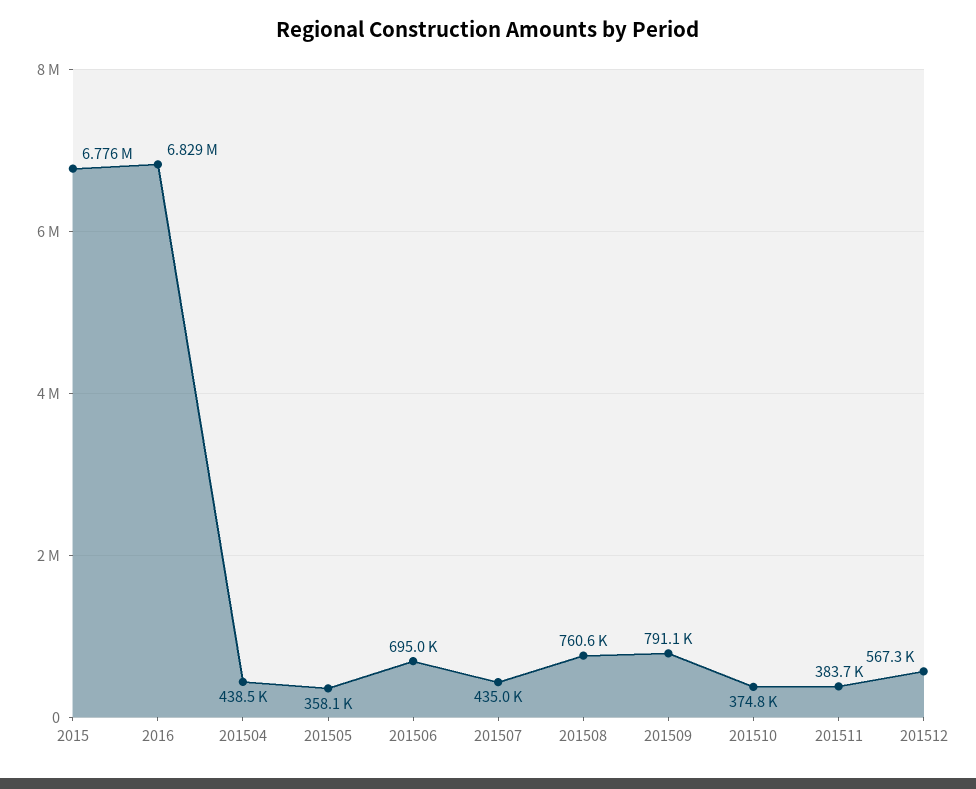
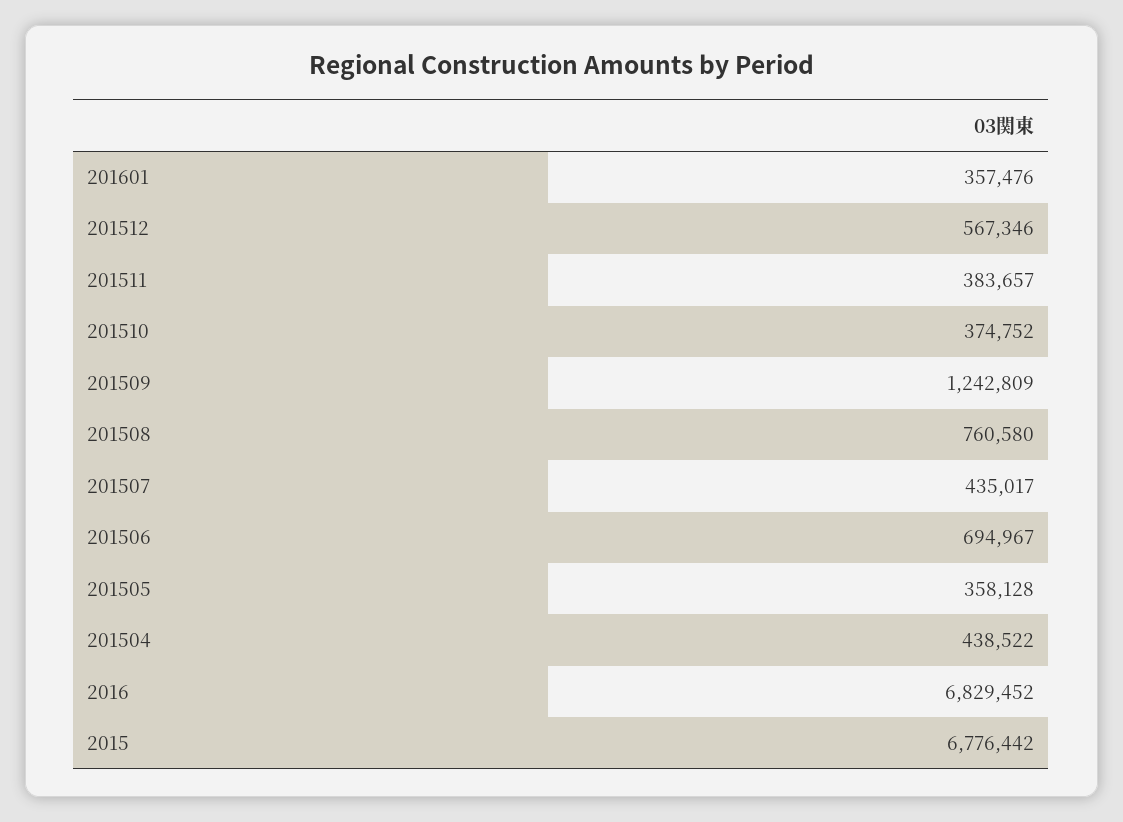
201509: 791100 -> 1242809
201601: none -> 357476

